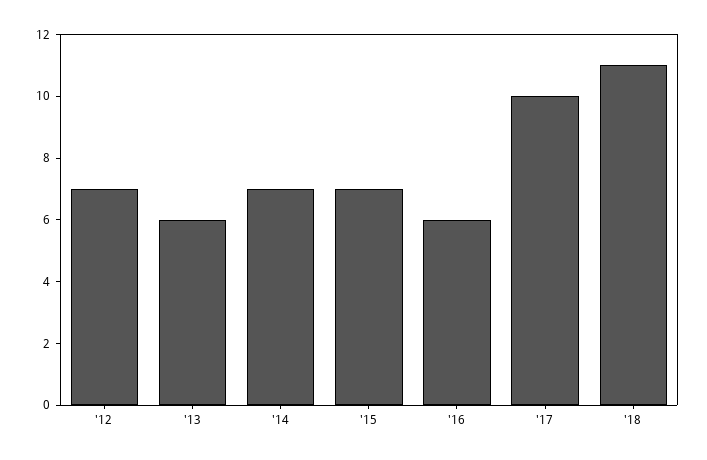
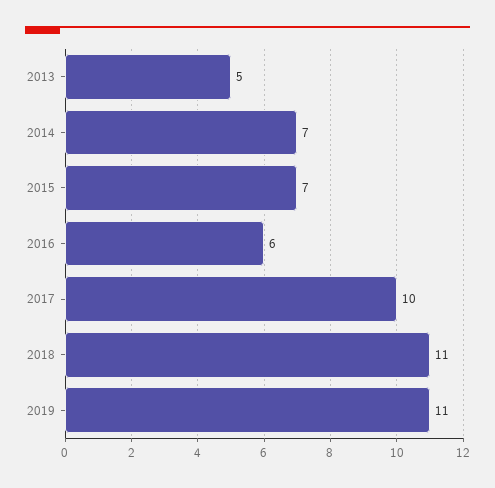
'12: 7 -> none
'13: 6 -> 5
2019: none -> 11

